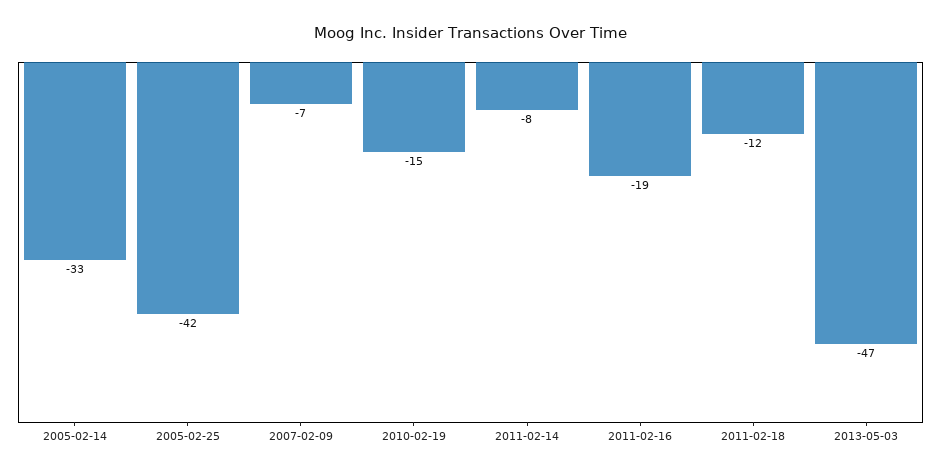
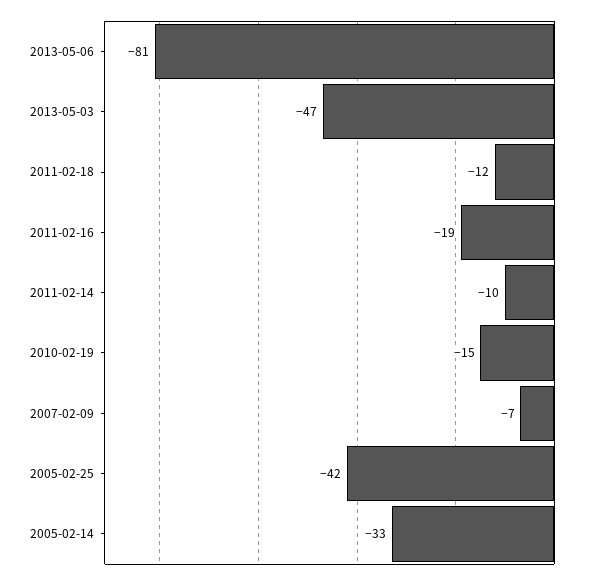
2011-02-14: -8 -> -10
2013-05-06: none -> -81

